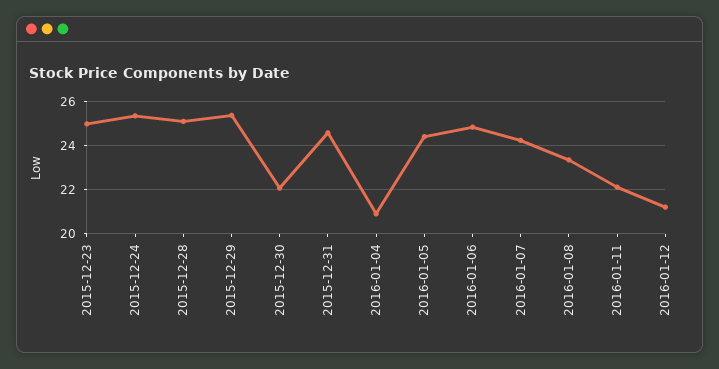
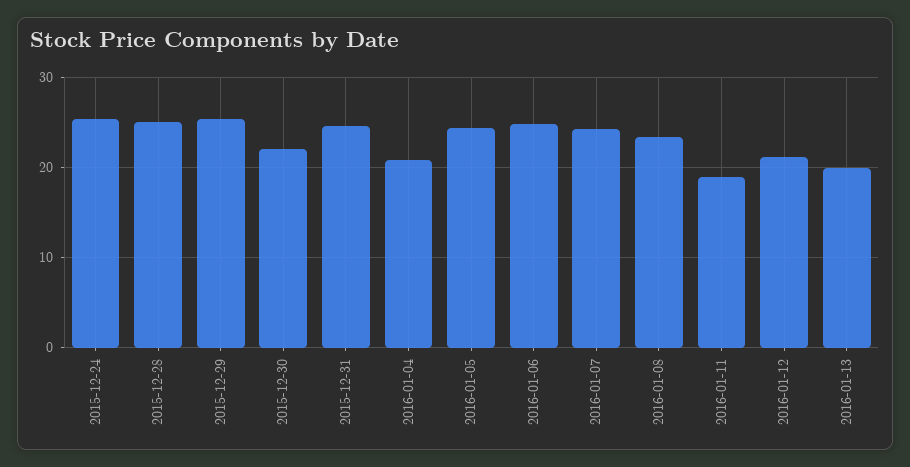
2015-12-23: 25 -> none
2016-01-11: 22 -> 19
2016-01-13: none -> 20

